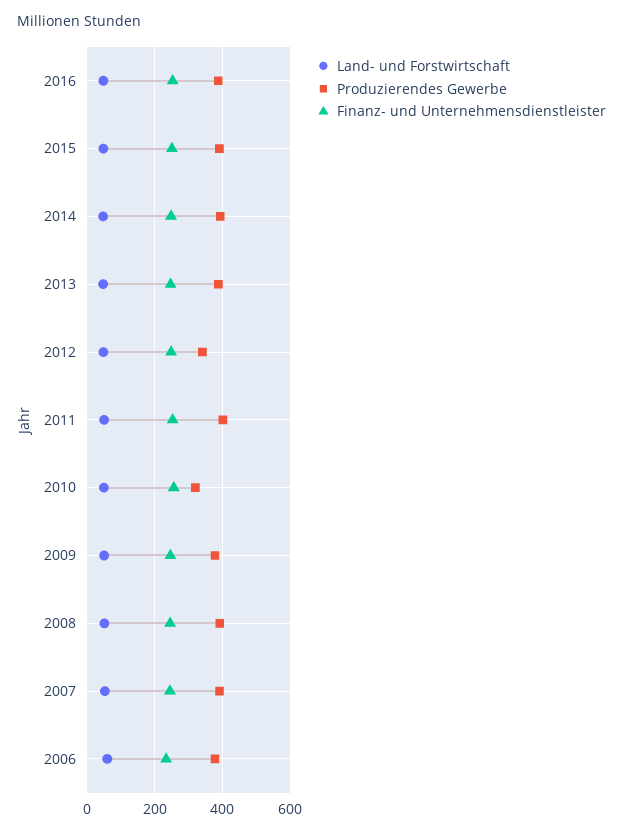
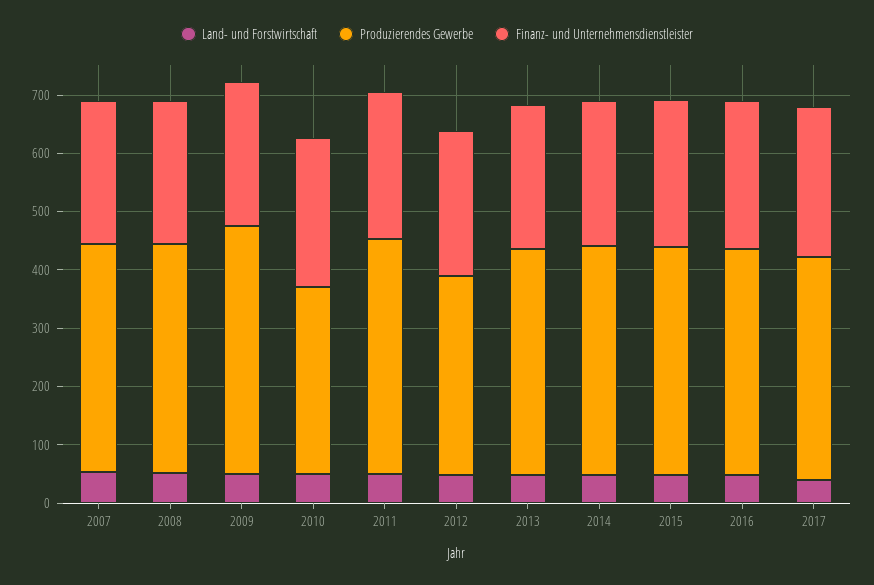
Produzierendes Gewerbe, 2009: 380 -> 420
Land- und Forstwirtschaft, 2006: 60 -> none
Produzierendes Gewerbe, 2006: 380 -> none
Finanz- und Unternehmensdienstleister, 2006: 240 -> none
Land- und Forstwirtschaft, 2017: none -> 40
Produzierendes Gewerbe, 2017: none -> 380
Finanz- und Unternehmensdienstleister, 2017: none -> 260

